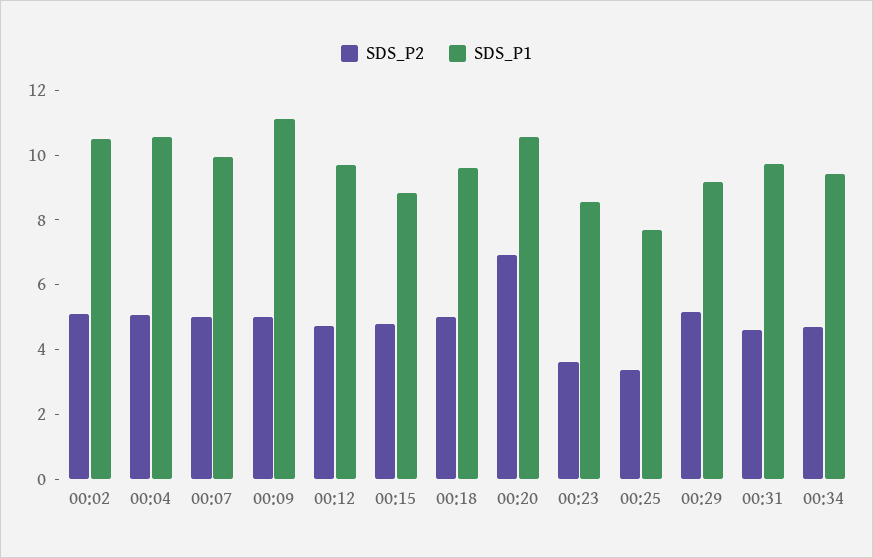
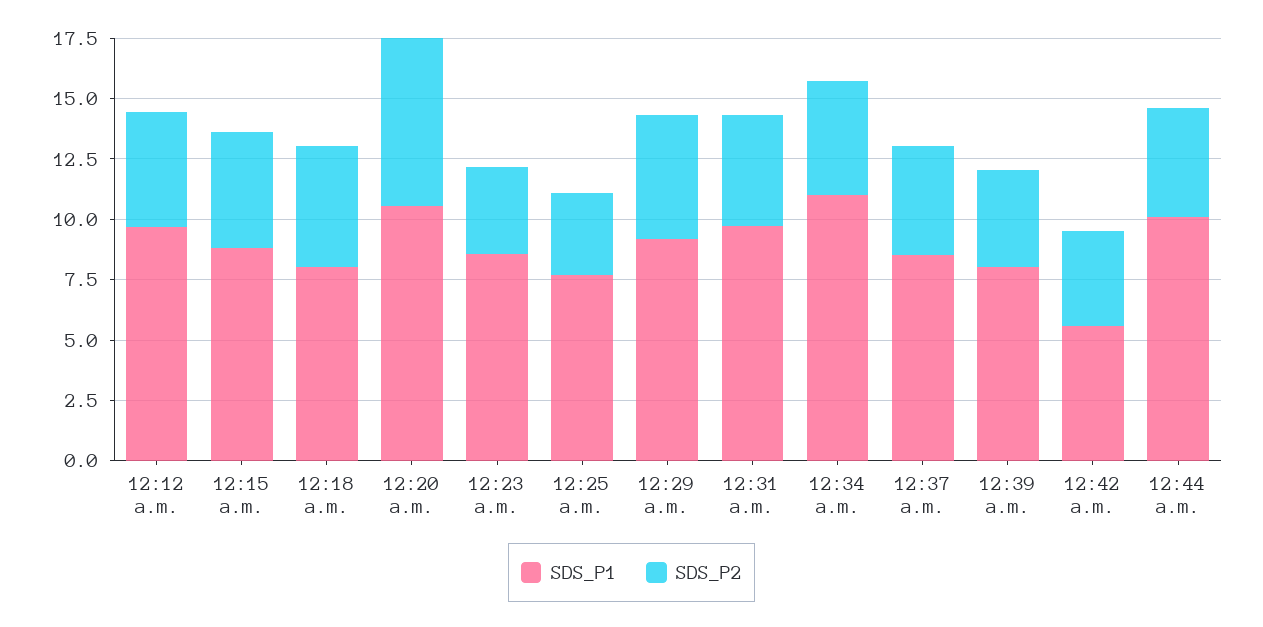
SDS_P2, 00:02: 5 -> none
SDS_P1, 00:02: 10.5 -> none
SDS_P2, 00:04: 5 -> none
SDS_P1, 00:04: 10.5 -> none
SDS_P2, 00:07: 5 -> none
SDS_P1, 00:07: 10 -> none
SDS_P2, 00:09: 5 -> none
SDS_P1, 00:09: 11 -> none
SDS_P1, 00:18: 9.5 -> 8
SDS_P1, 00:34: 9.5 -> 11
SDS_P1, 12:37 a.m.: none -> 8.5
SDS_P2, 12:37 a.m.: none -> 4.5
SDS_P1, 12:39 a.m.: none -> 8
SDS_P2, 12:39 a.m.: none -> 4
SDS_P1, 12:42 a.m.: none -> 5.5
SDS_P2, 12:42 a.m.: none -> 4
SDS_P1, 12:44 a.m.: none -> 10
SDS_P2, 12:44 a.m.: none -> 4.5

